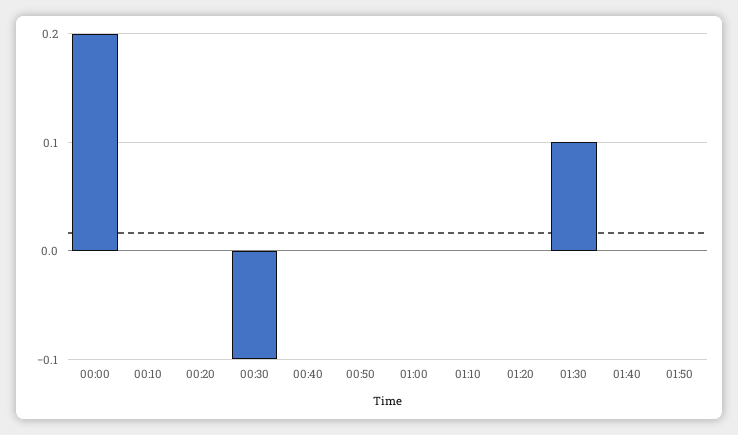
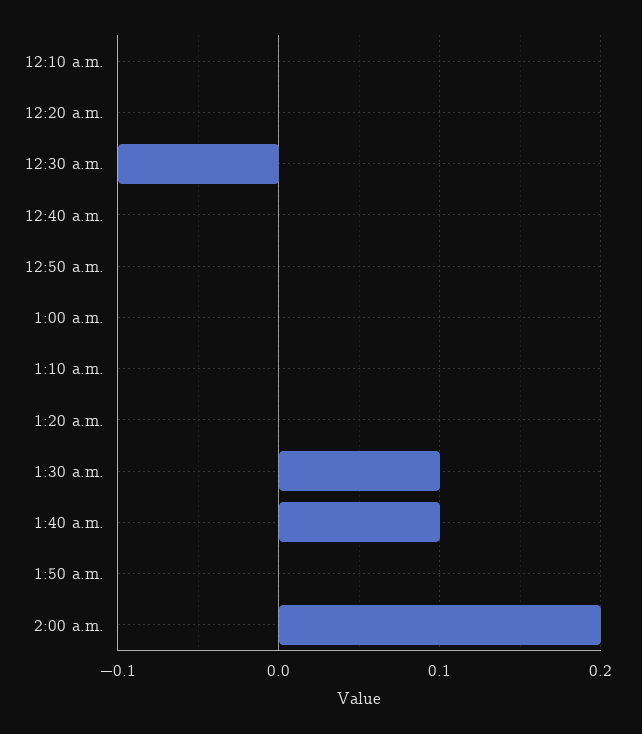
00:00: 0.2 -> none
01:40: 0 -> 0.1
2:00 a.m.: none -> 0.2

